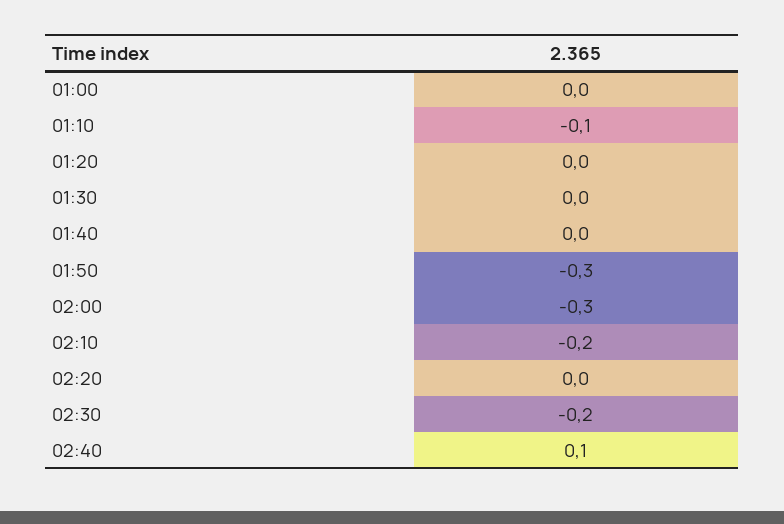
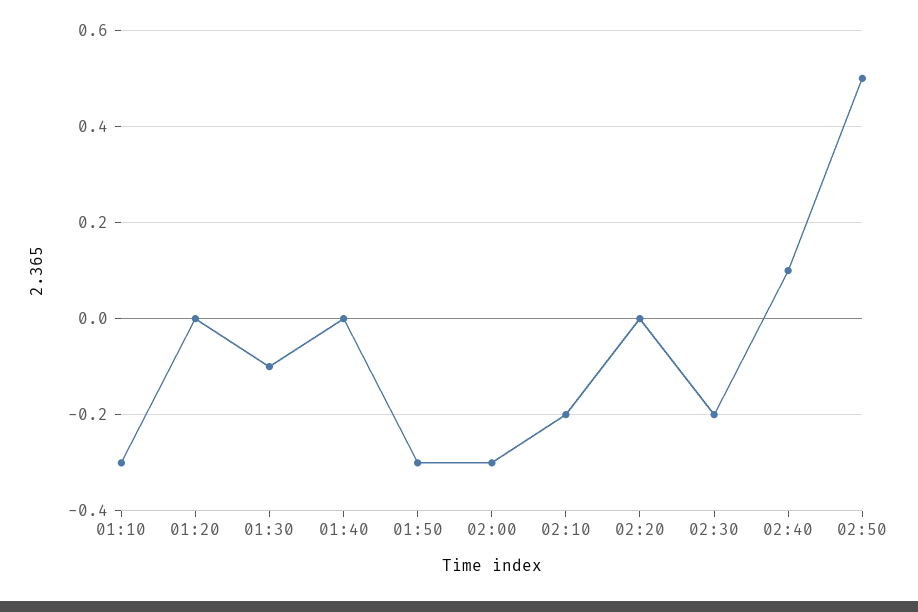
01:00: 0 -> none
01:10: -0.1 -> -0.3
01:30: 0 -> -0.1
02:50: none -> 0.5

